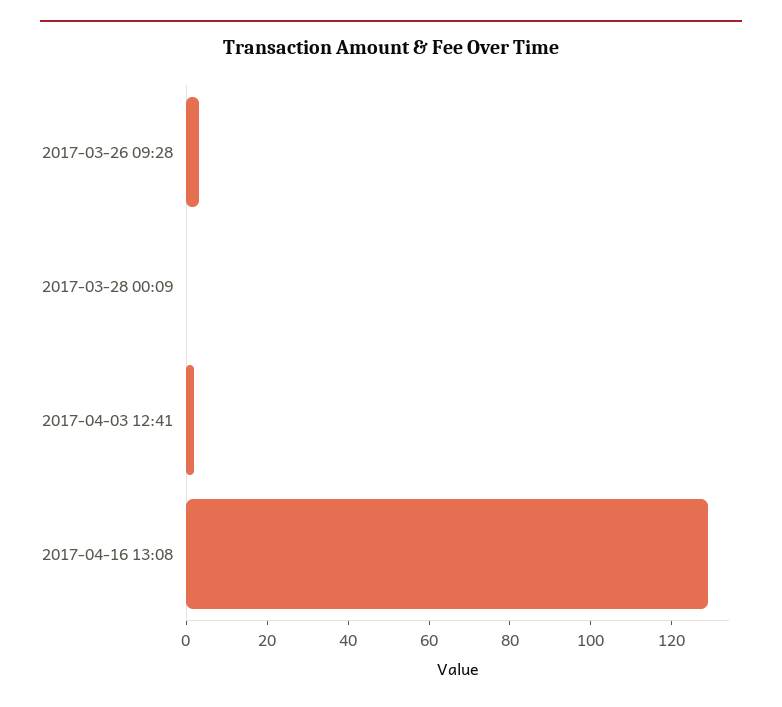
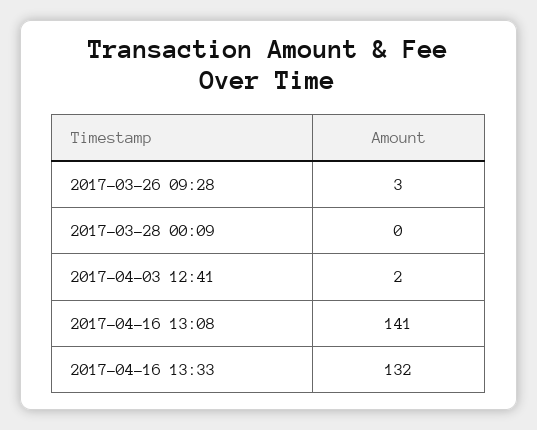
2017-04-16 13:08: 130 -> 141
2017-04-16 13:33: none -> 132

